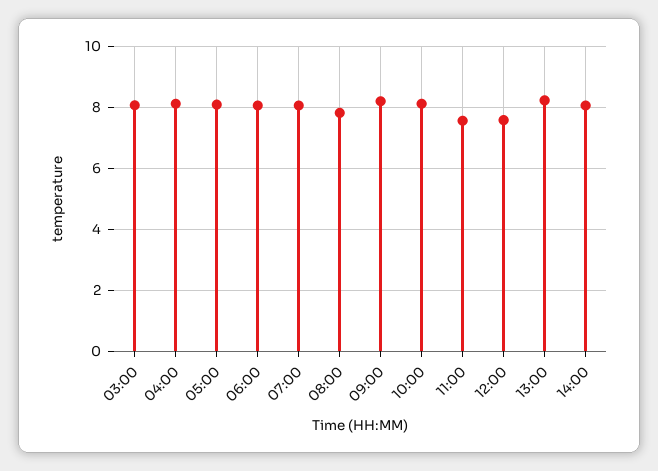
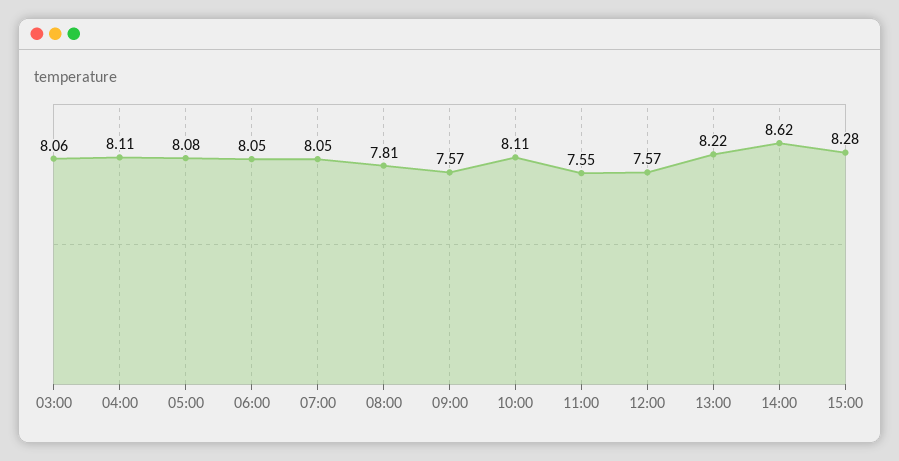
09:00: 8.2 -> 7.57
14:00: 8 -> 8.62
15:00: none -> 8.28

